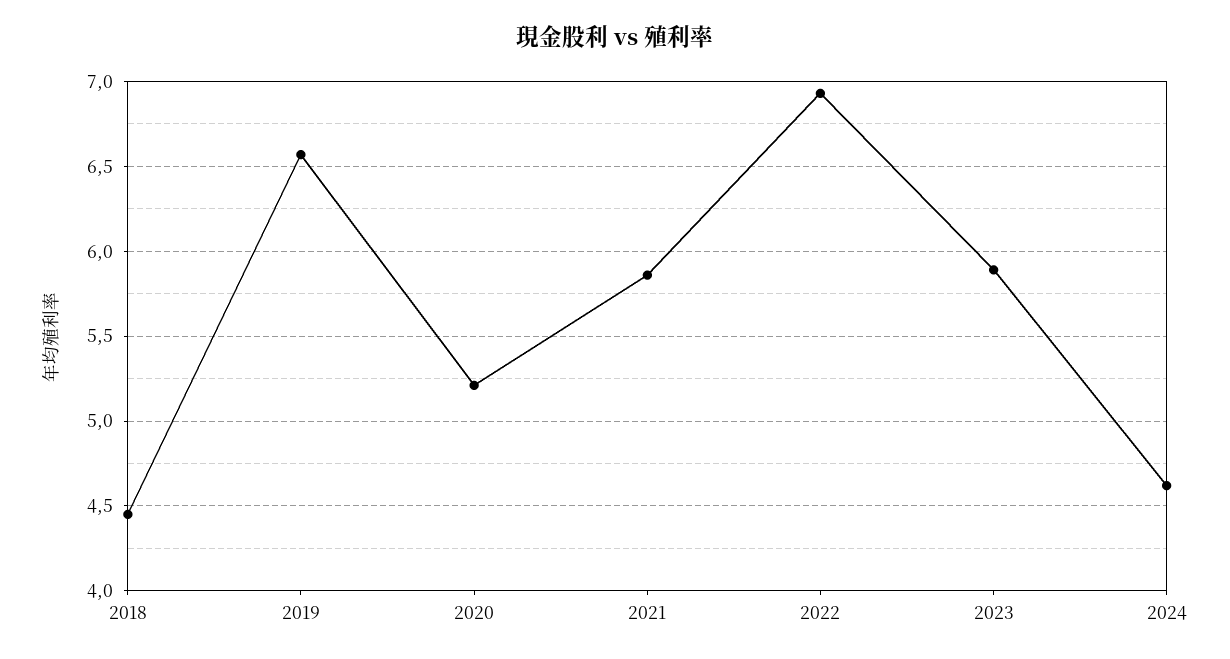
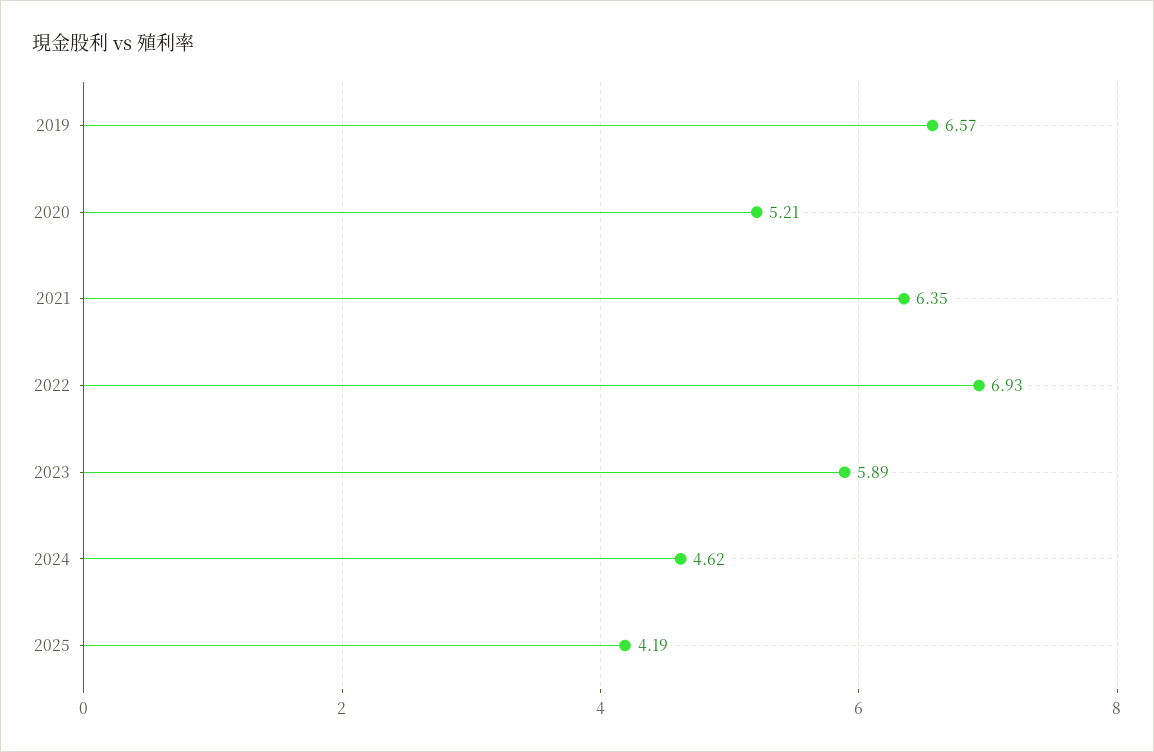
2018: 4.45 -> none
2021: 5.85 -> 6.35
2025: none -> 4.19

